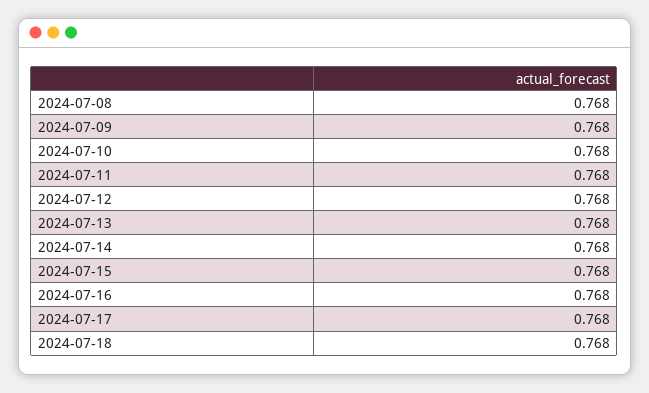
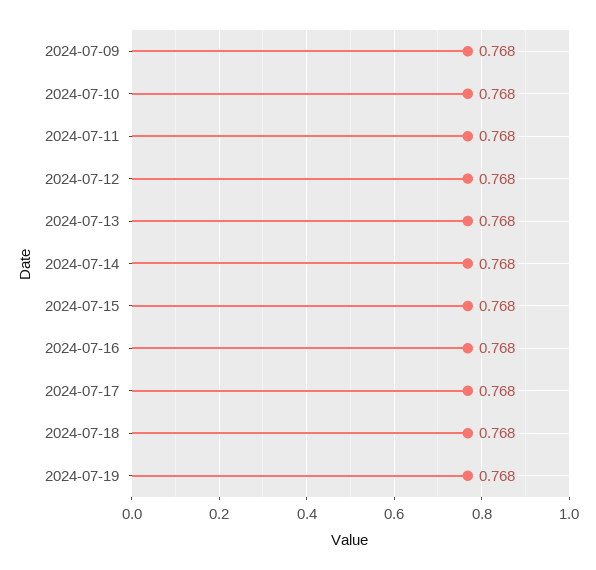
2024-07-08: 0.768 -> none
2024-07-19: none -> 0.768

